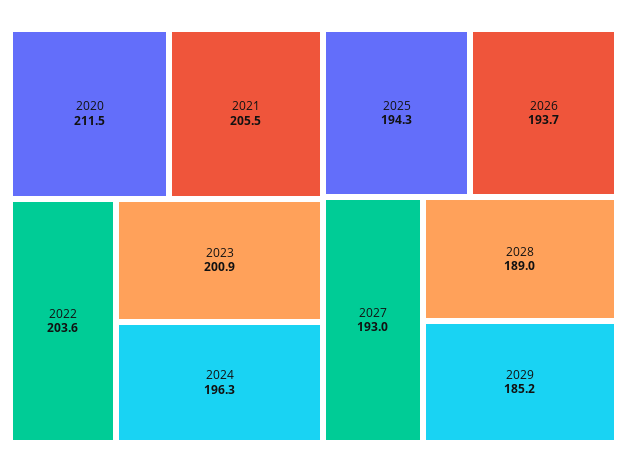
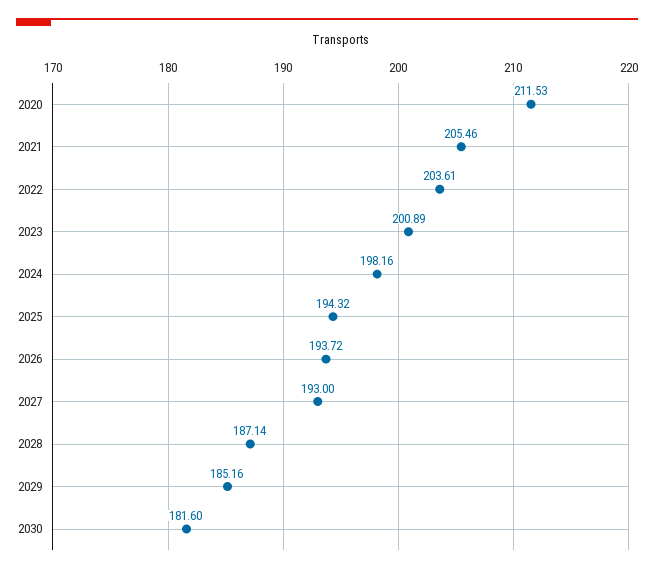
2024: 196.3 -> 198.16
2028: 189 -> 187.14
2030: none -> 181.6

